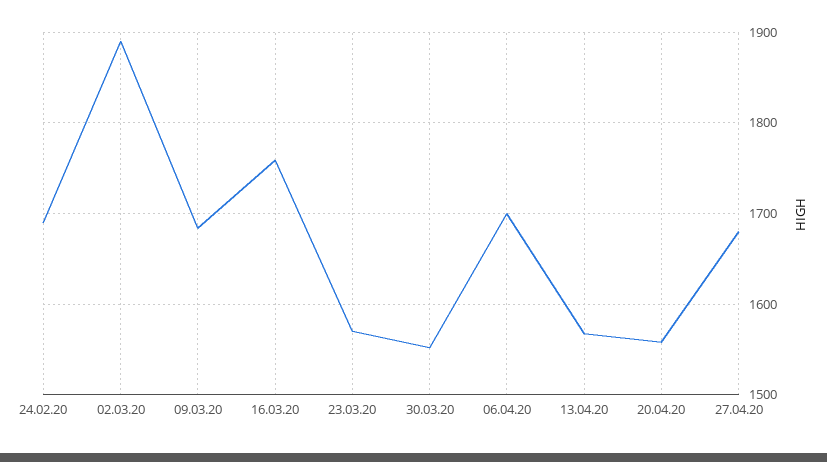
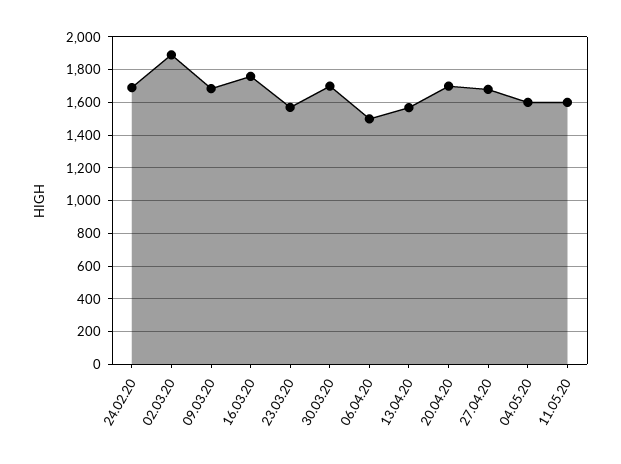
30.03.20: 1550 -> 1700
06.04.20: 1700 -> 1500
20.04.20: 1560 -> 1700
04.05.20: none -> 1600
11.05.20: none -> 1600

